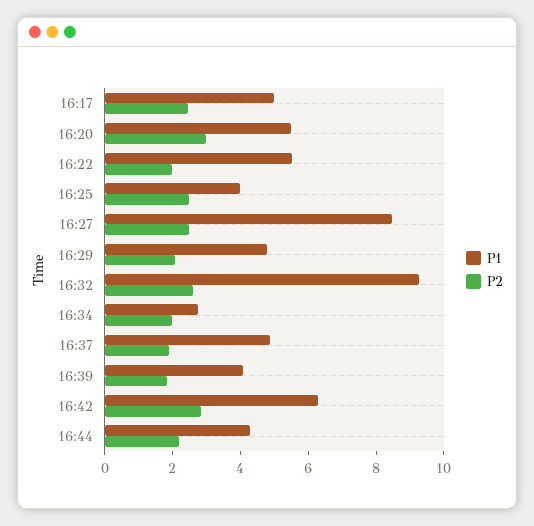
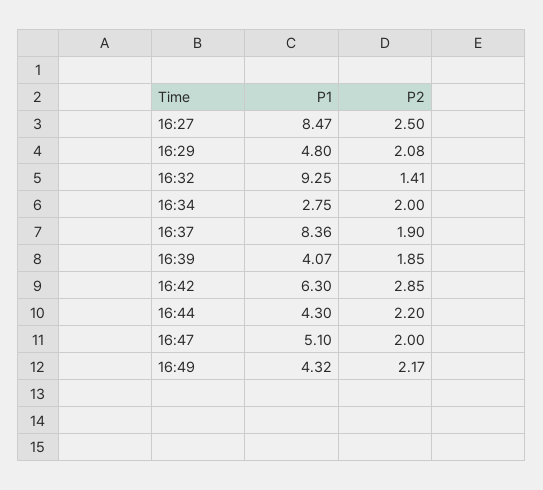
P1, 16:17: 5 -> none
P2, 16:17: 2.5 -> none
P1, 16:20: 5.5 -> none
P2, 16:20: 3 -> none
P1, 16:22: 5.5 -> none
P2, 16:22: 2 -> none
P1, 16:25: 4 -> none
P2, 16:25: 2.5 -> none
P2, 16:32: 2.5 -> 1.41
P1, 16:37: 5 -> 8.36
P1, 16:47: none -> 5.1
P2, 16:47: none -> 2
P1, 16:49: none -> 4.32
P2, 16:49: none -> 2.17

